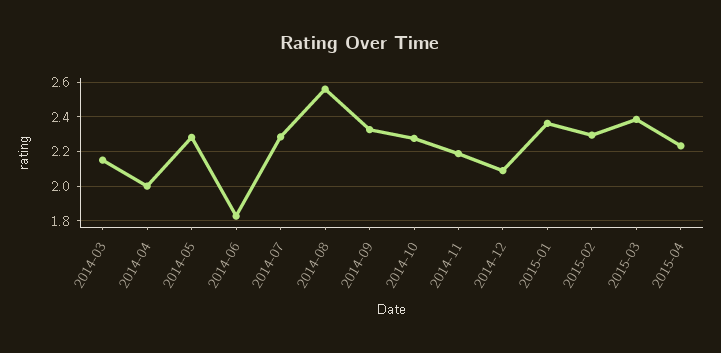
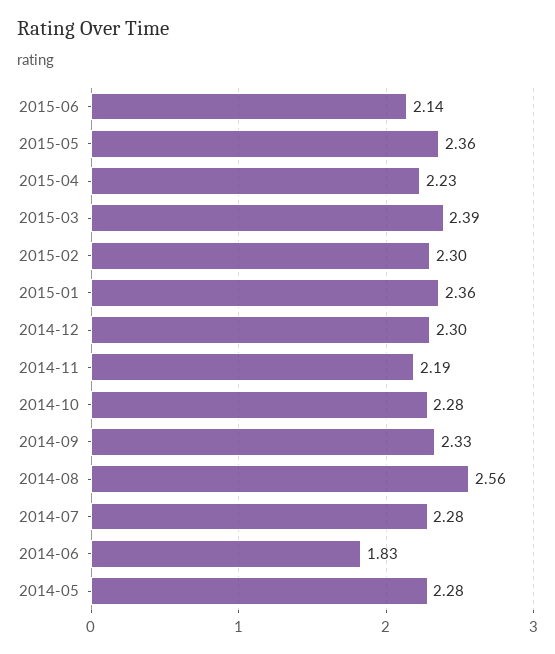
2014-03: 2.15 -> none
2014-04: 2 -> none
2014-12: 2.1 -> 2.3
2015-06: none -> 2.14
2015-05: none -> 2.36

